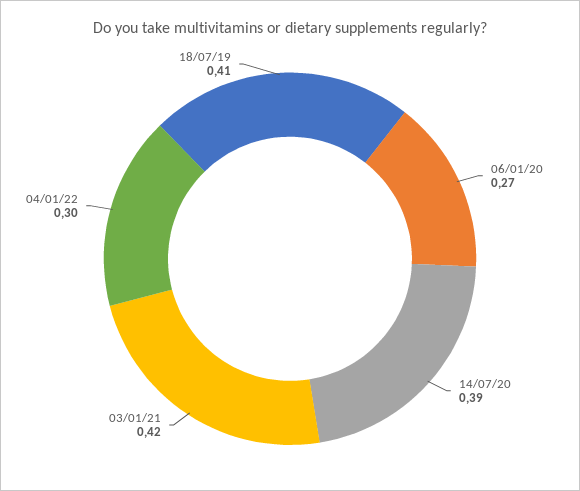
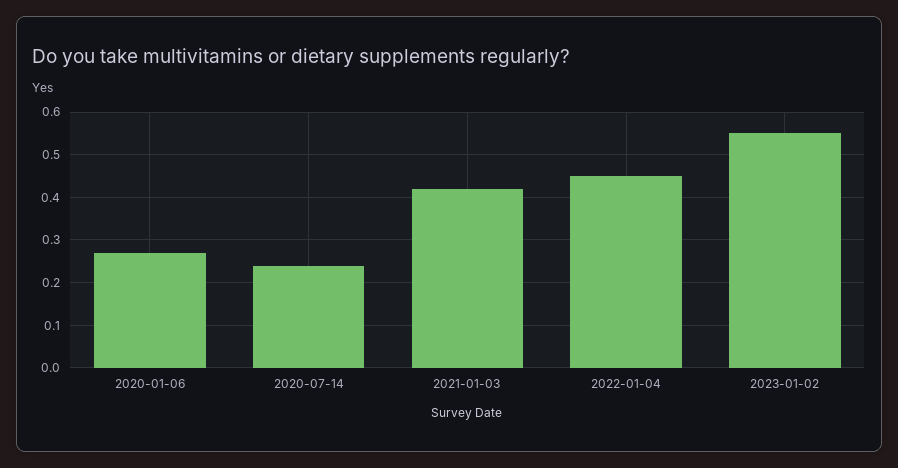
14/07/20: 0.39 -> 0.25
04/01/22: 0.3 -> 0.45
18/07/19: 0.41 -> none
2023-01-02: none -> 0.55

